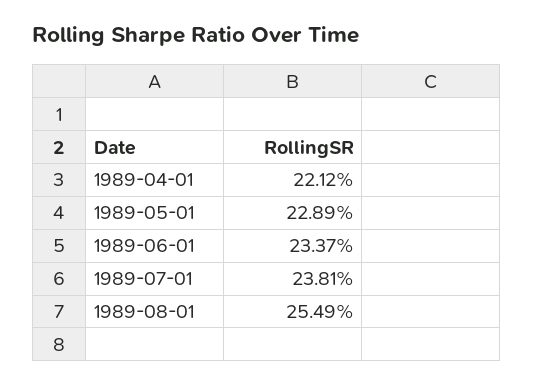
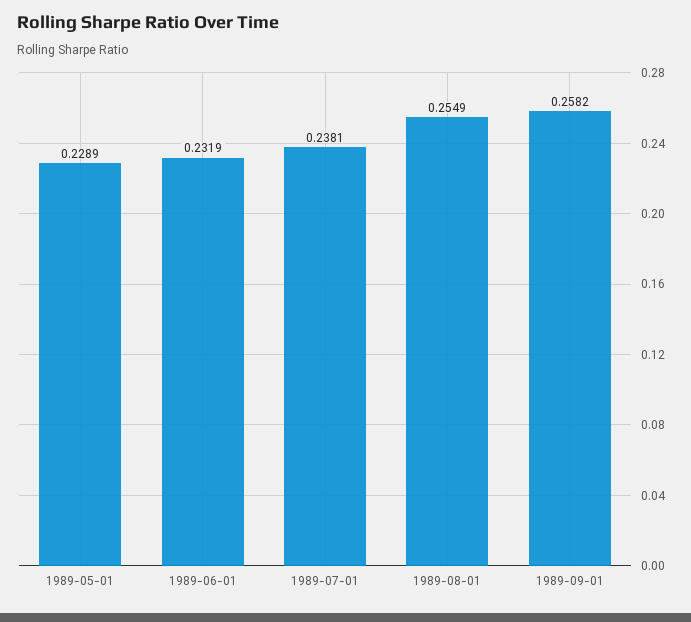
1989-04-01: 0.2212 -> none
1989-06-01: 0.2337 -> 0.2319
1989-09-01: none -> 0.2582

